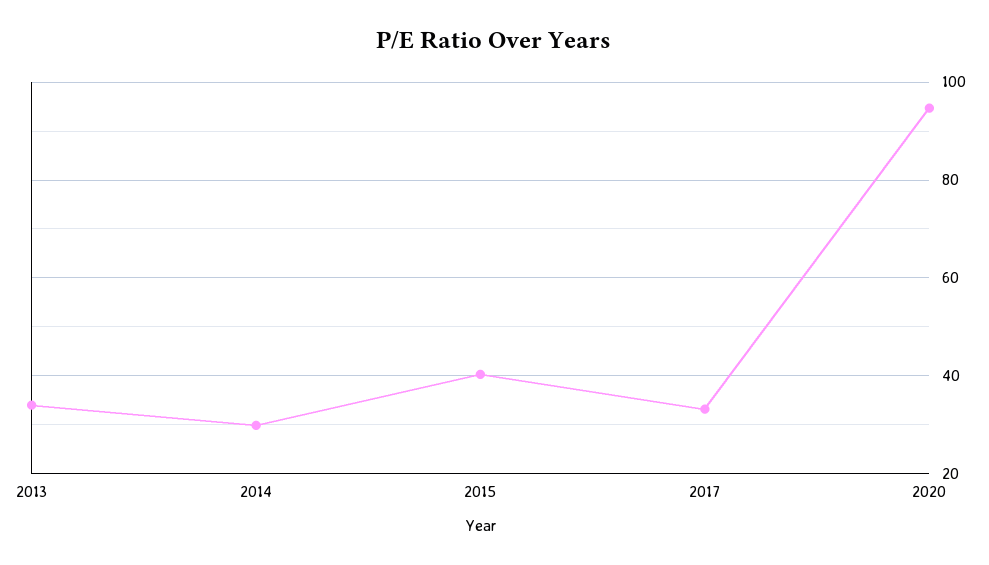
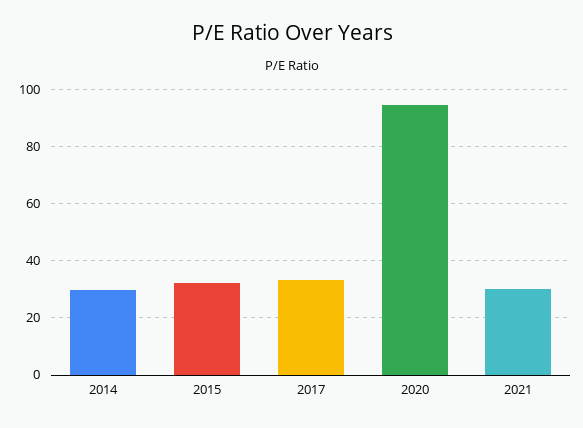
2013: 34 -> none
2015: 40 -> 32.5
2021: none -> 30

